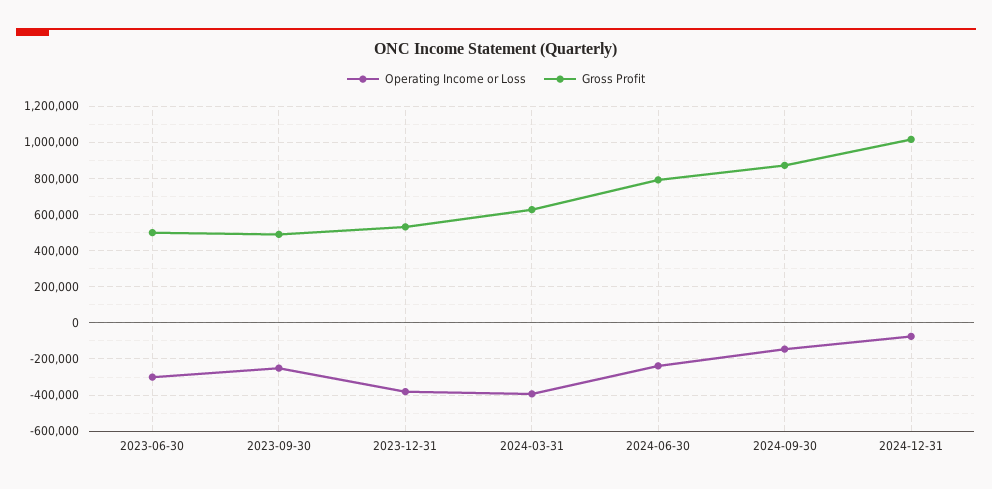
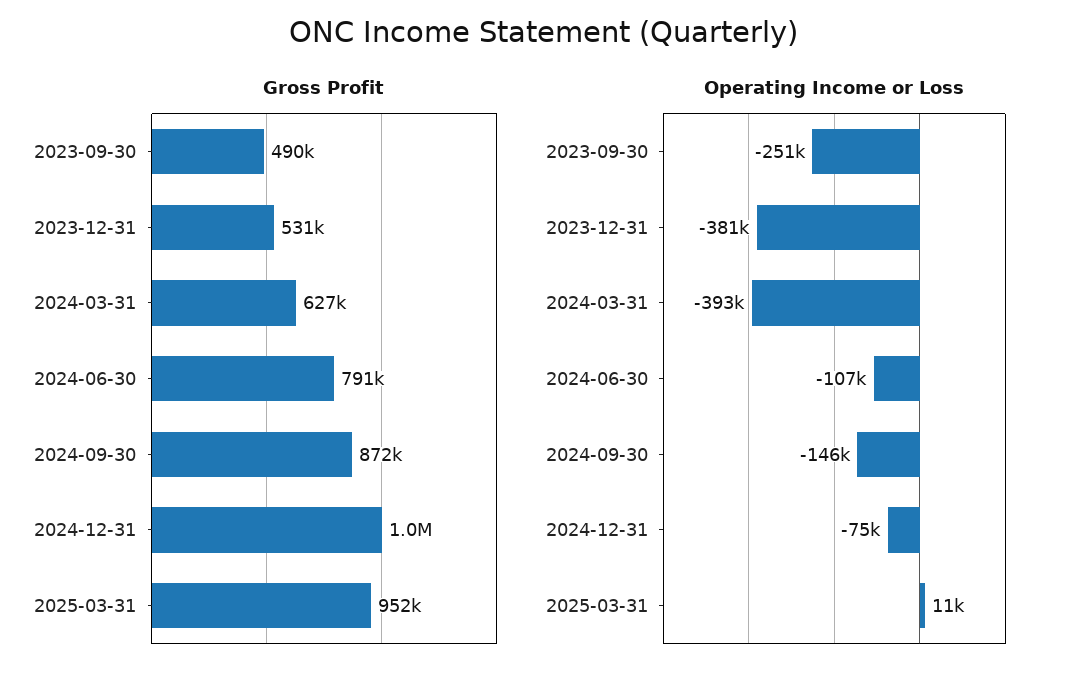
Operating Income or Loss, 2023-06-30: -300000 -> none
Gross Profit, 2023-06-30: 500000 -> none
Operating Income or Loss, 2024-06-30: -250000 -> -107000
Gross Profit, 2025-03-31: none -> 952000
Operating Income or Loss, 2025-03-31: none -> 11000

